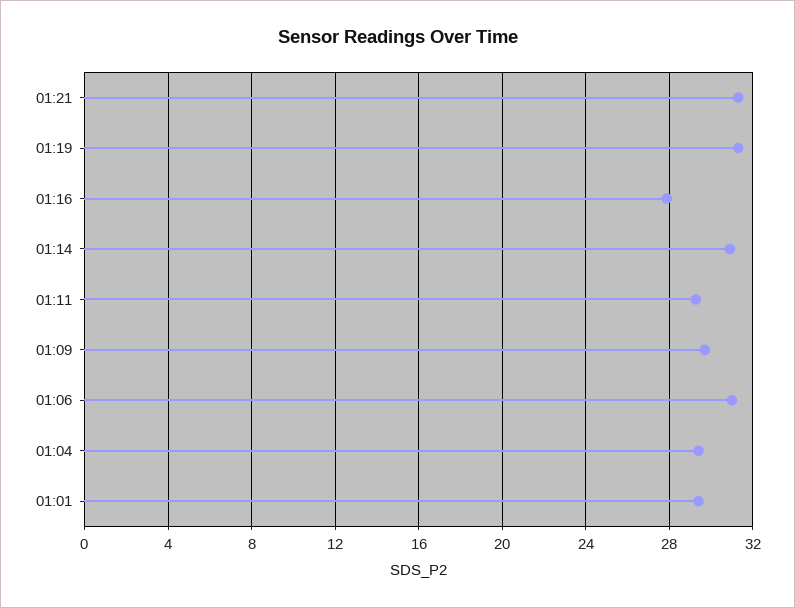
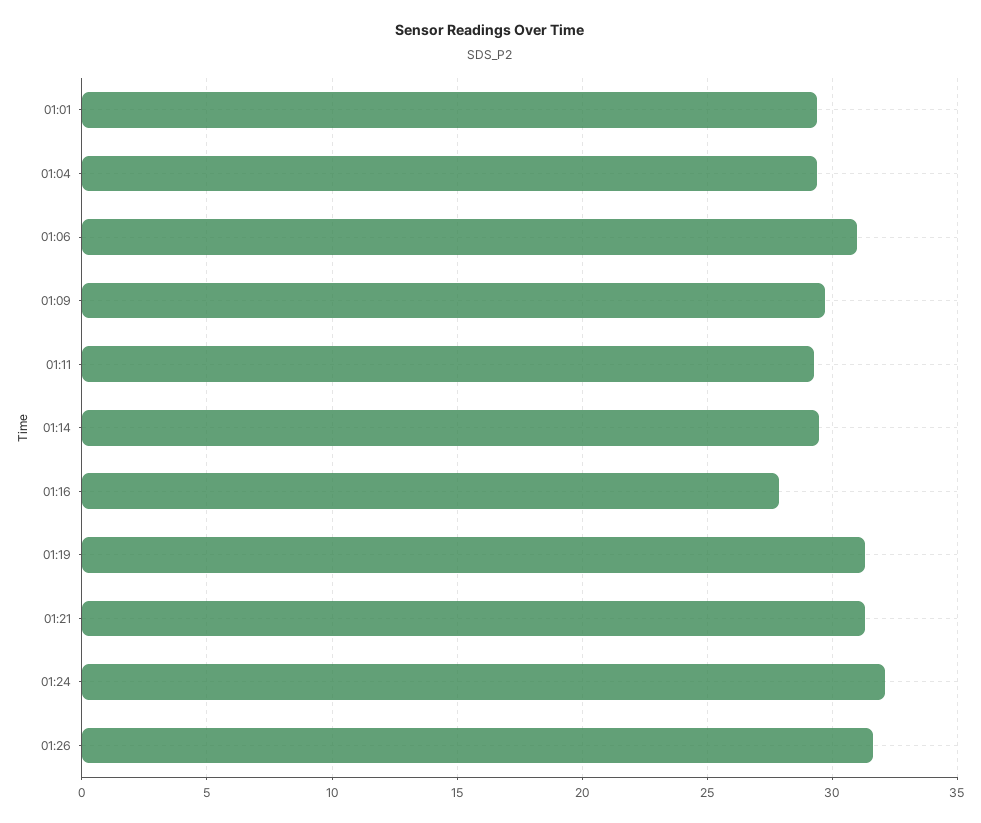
01:14: 31 -> 29.5
01:24: none -> 32
01:26: none -> 31.5

